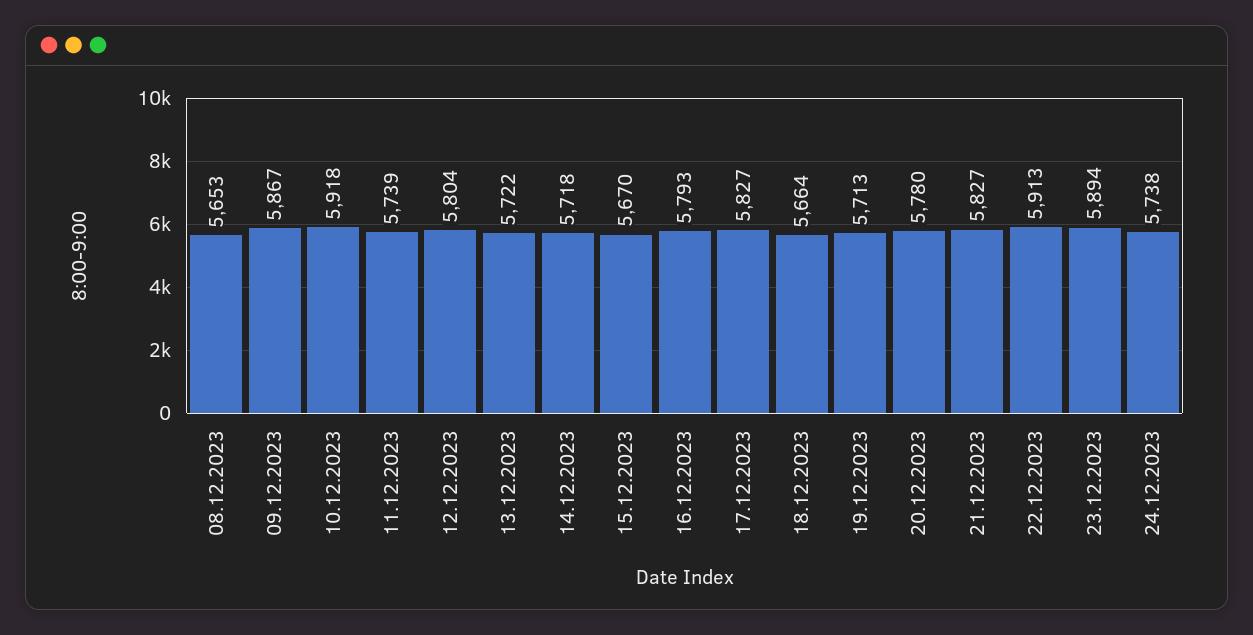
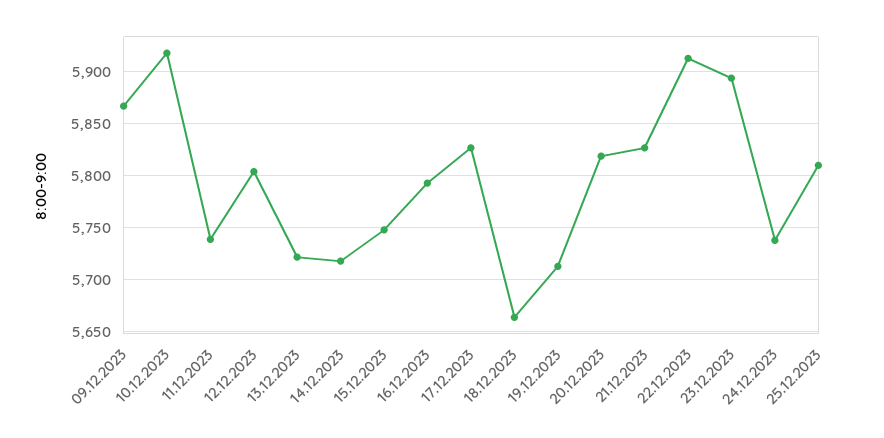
08.12.2023: 5653 -> none
15.12.2023: 5670 -> 5750
20.12.2023: 5780 -> 5820
25.12.2023: none -> 5810

